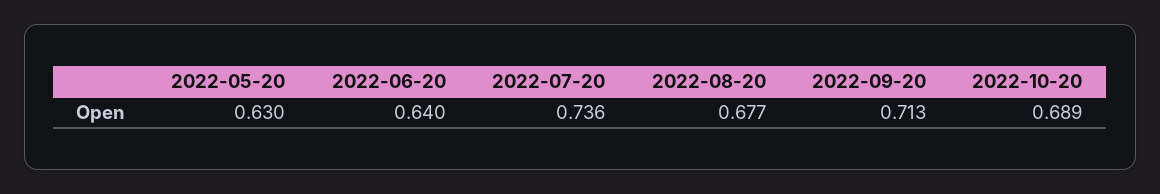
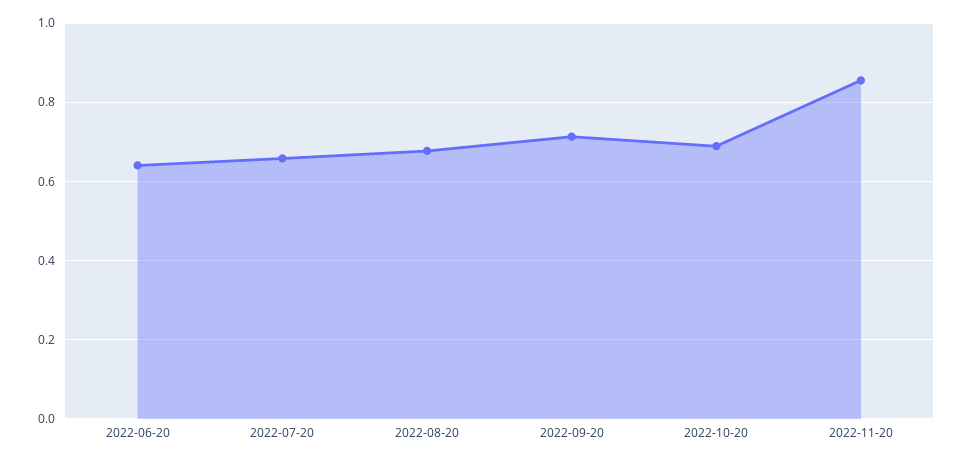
2022-05-20: 0.63 -> none
2022-07-20: 0.736 -> 0.66
2022-11-20: none -> 0.86

